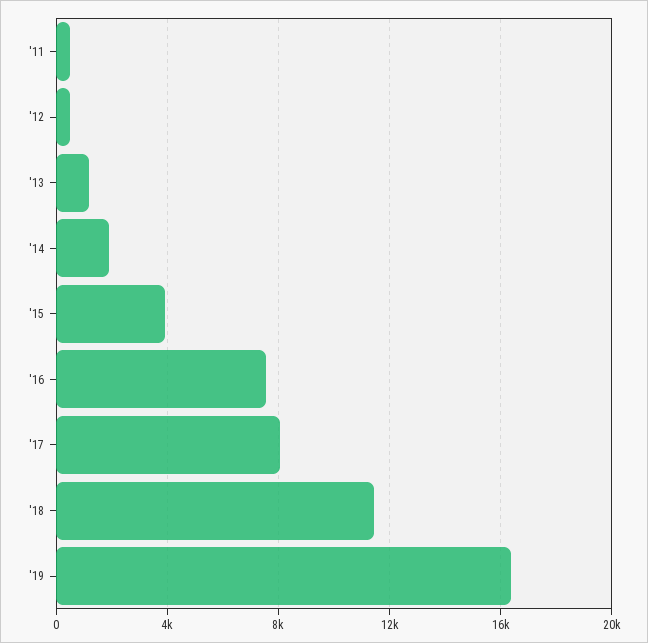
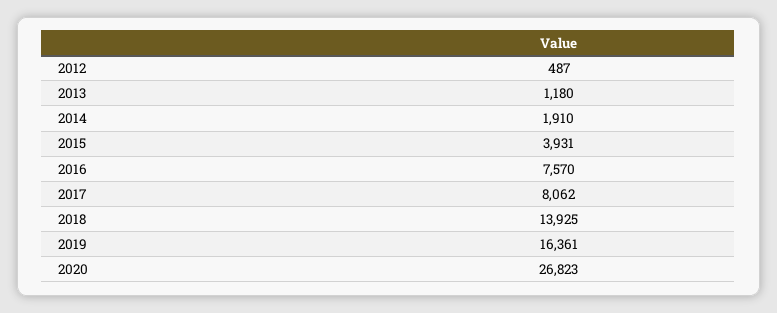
'11: 500 -> none
'18: 11500 -> 13925
2020: none -> 26823

